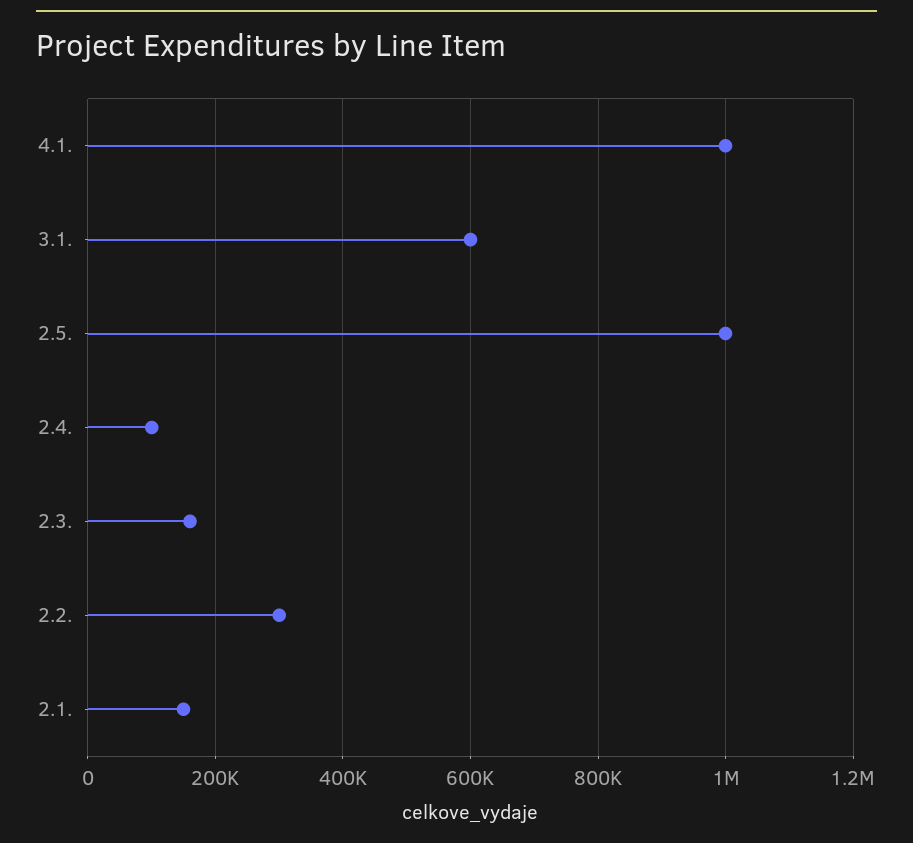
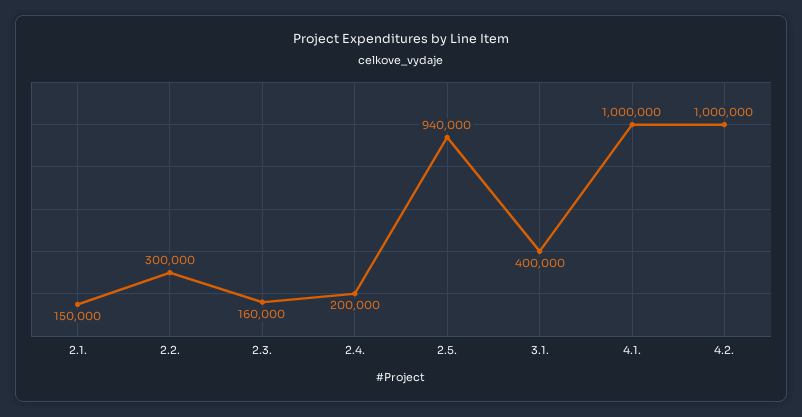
3.1.: 600000 -> 400000
2.5.: 1000000 -> 940000
2.4.: 100000 -> 200000
4.2.: none -> 1000000

